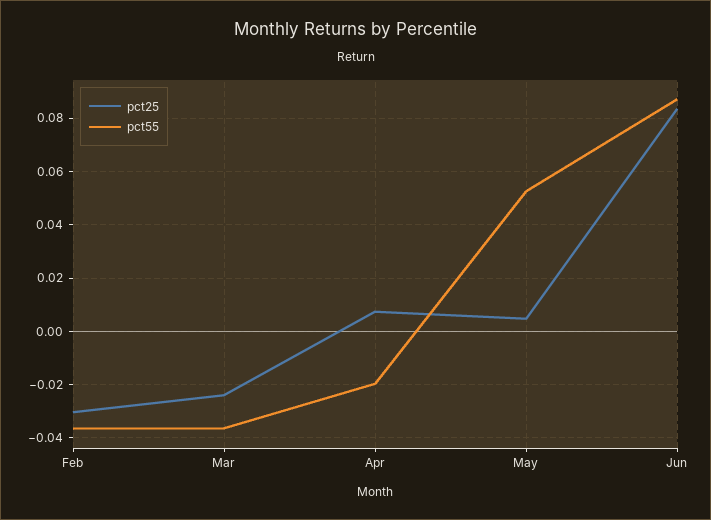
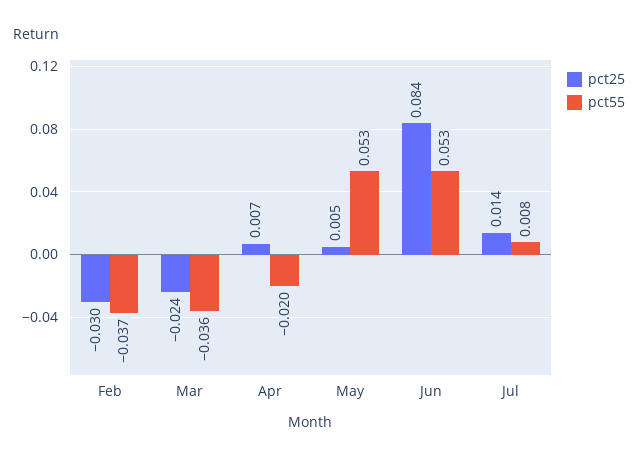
pct55, Jun: 0.0875 -> 0.053
pct25, Jul: none -> 0.014
pct55, Jul: none -> 0.008

